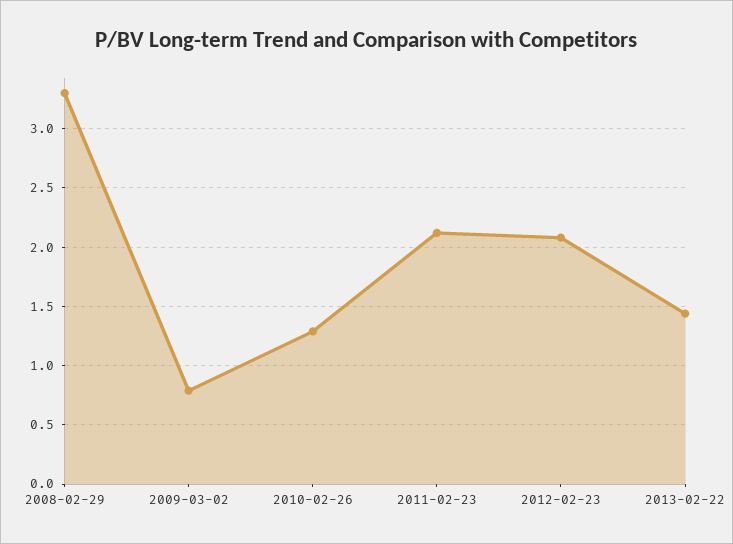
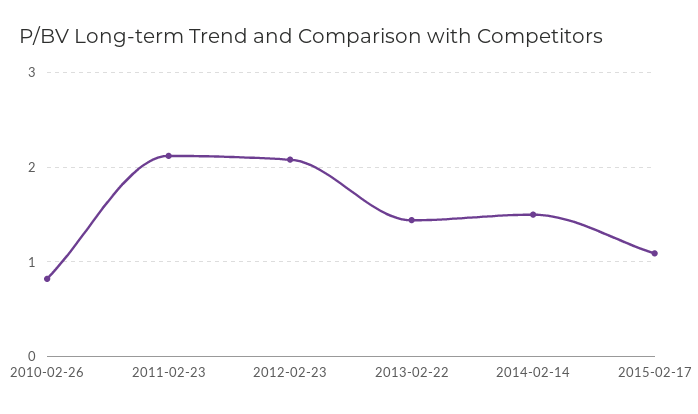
2008-02-29: 3.3 -> none
2009-03-02: 0.8 -> none
2010-02-26: 1.3 -> 0.8
2014-02-14: none -> 1.5
2015-02-17: none -> 1.1

